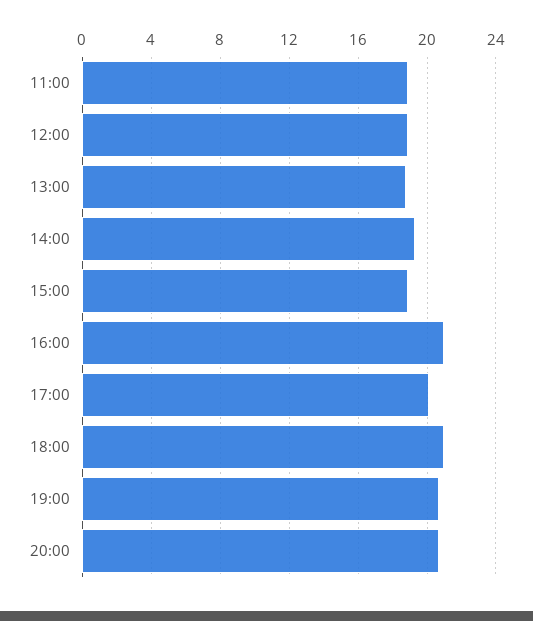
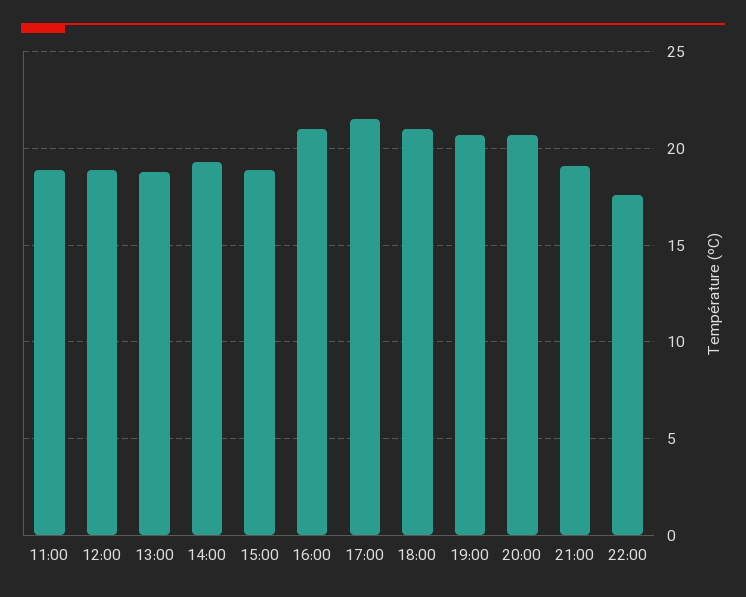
17:00: 20 -> 21.5
21:00: none -> 19
22:00: none -> 17.5

